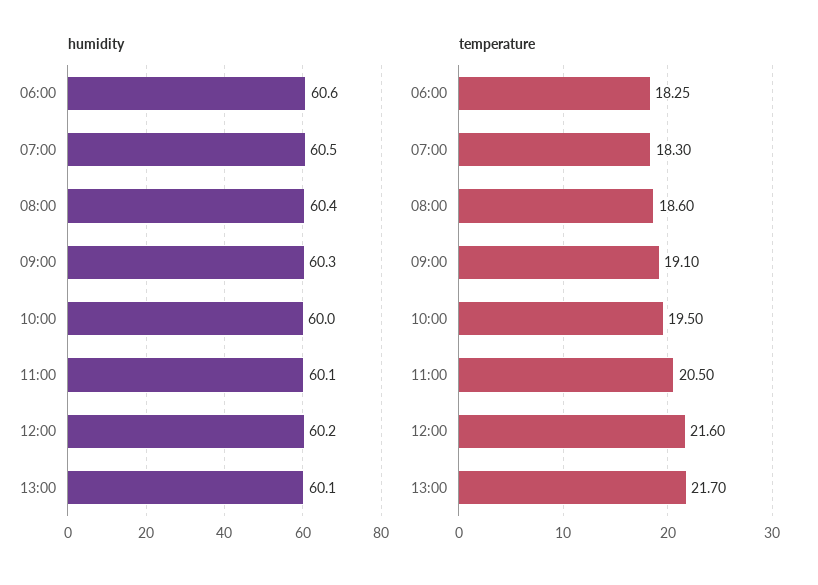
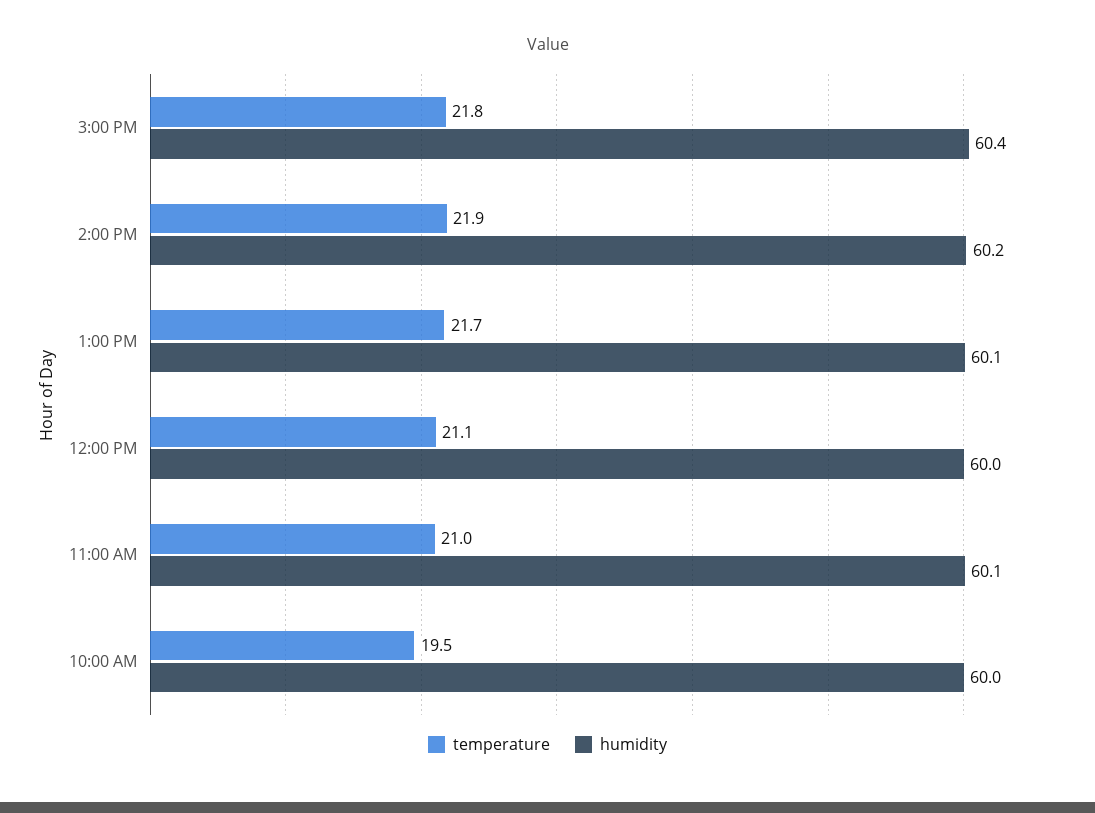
humidity, 06:00: 60.6 -> none
humidity, 07:00: 60.5 -> none
humidity, 08:00: 60.4 -> none
humidity, 09:00: 60.3 -> none
humidity, 12:00: 60.2 -> 60
temperature, 06:00: 18.25 -> none
temperature, 07:00: 18.3 -> none
temperature, 08:00: 18.6 -> none
temperature, 09:00: 19.1 -> none
temperature, 11:00: 20.5 -> 21
temperature, 12:00: 21.6 -> 21.1
temperature, 3:00 PM: none -> 21.8
humidity, 3:00 PM: none -> 60.4
temperature, 2:00 PM: none -> 21.9
humidity, 2:00 PM: none -> 60.2

